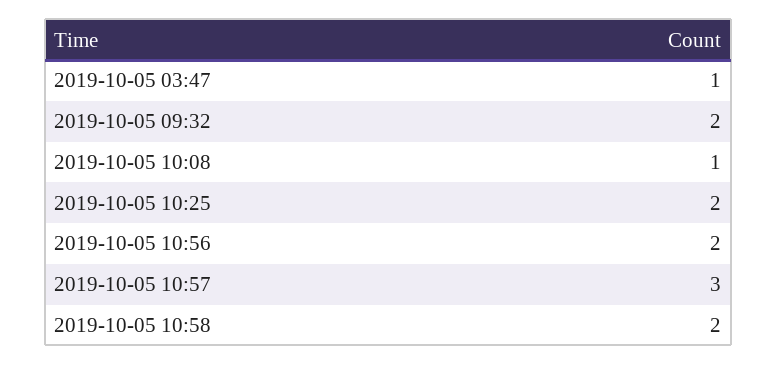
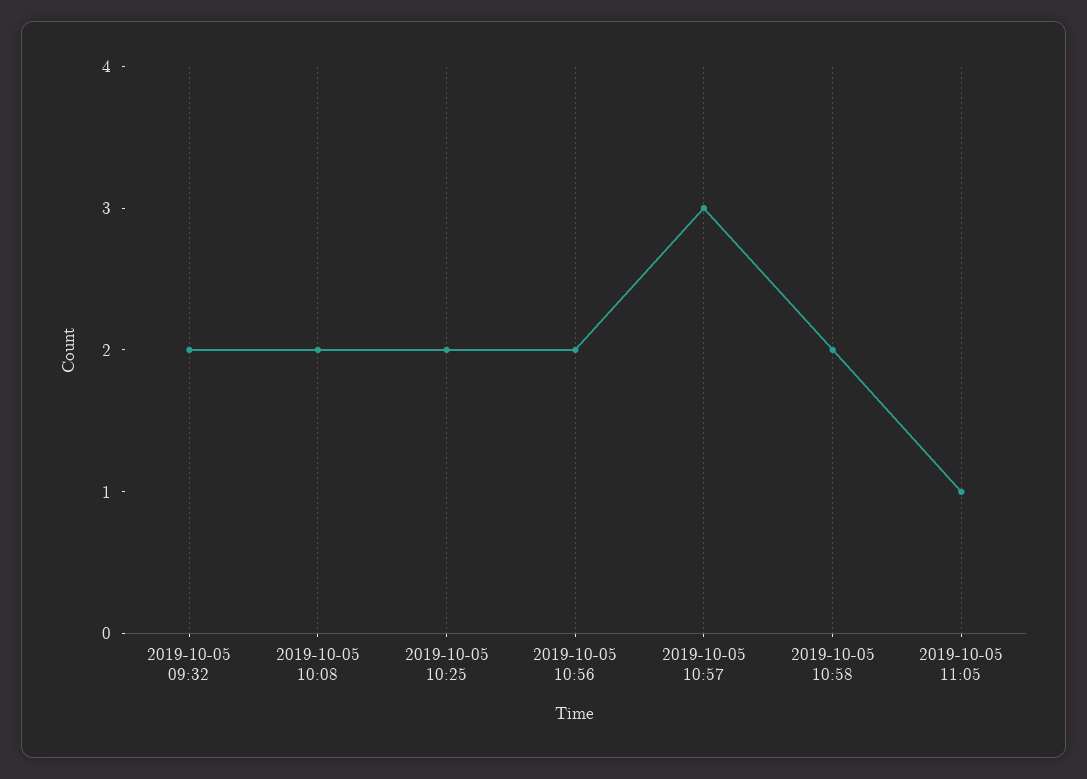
2019-10-05 03:47: 1 -> none
2019-10-05 10:08: 1 -> 2
2019-10-05 11:05: none -> 1

